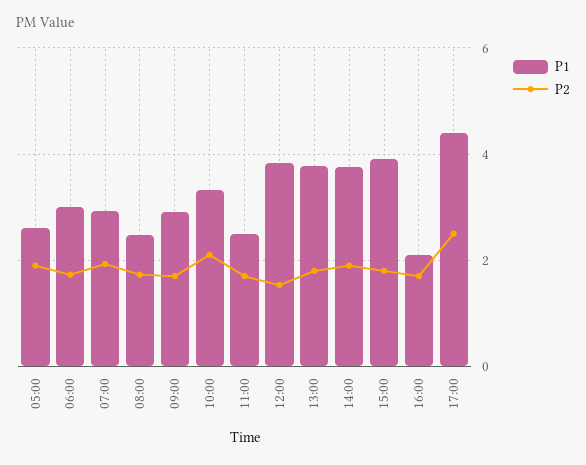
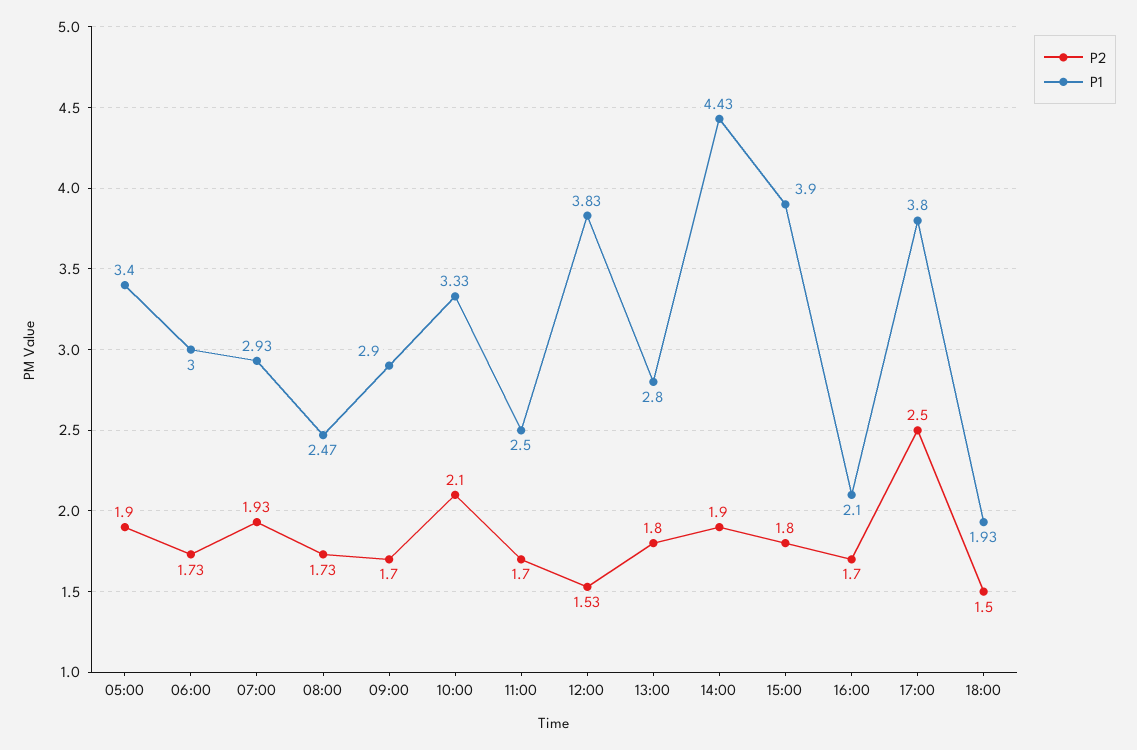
P1, 05:00: 2.6 -> 3.4
P1, 13:00: 3.8 -> 2.8
P1, 14:00: 3.8 -> 4.43
P1, 17:00: 4.4 -> 3.8
P2, 18:00: none -> 1.5
P1, 18:00: none -> 1.93

